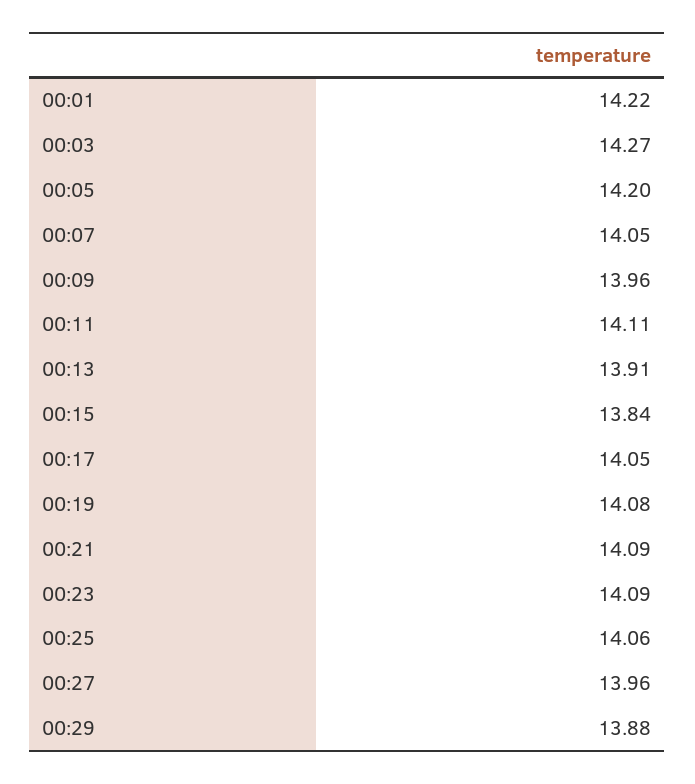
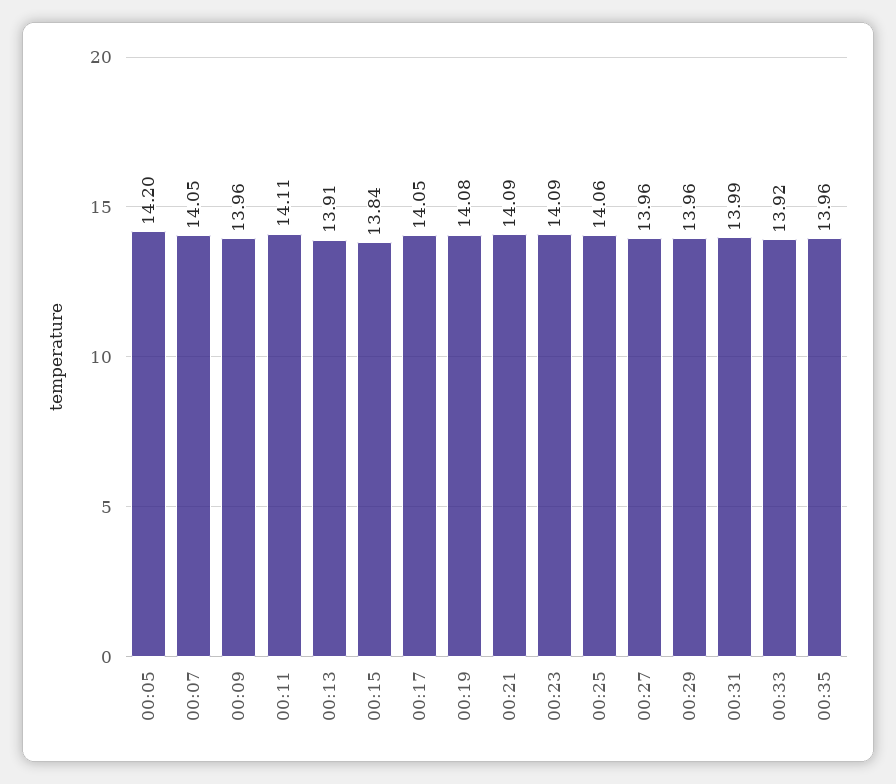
00:01: 14.22 -> none
00:03: 14.27 -> none
00:29: 13.88 -> 13.96
00:31: none -> 13.99
00:33: none -> 13.92
00:35: none -> 13.96

